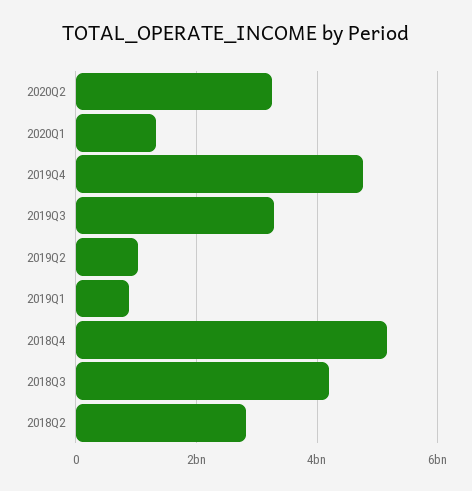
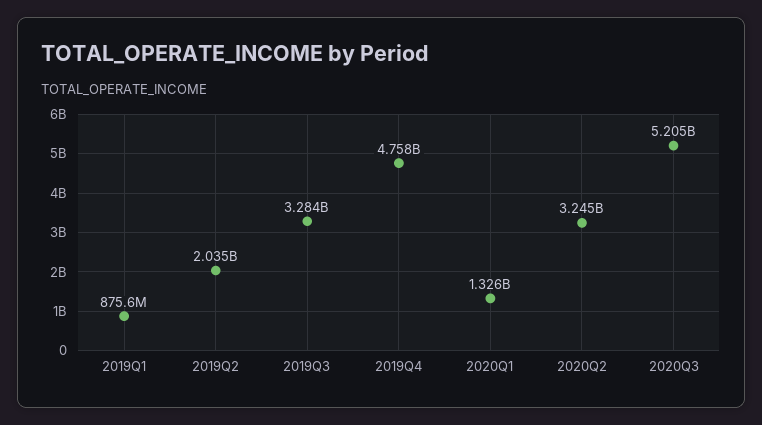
2019Q2: 1000000000 -> 2035000000
2018Q4: 5200000000 -> none
2018Q3: 4200000000 -> none
2018Q2: 2800000000 -> none
2020Q3: none -> 5205000000

